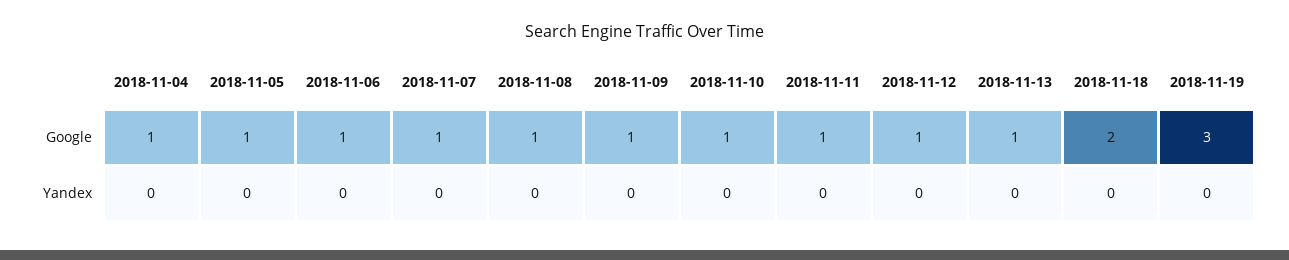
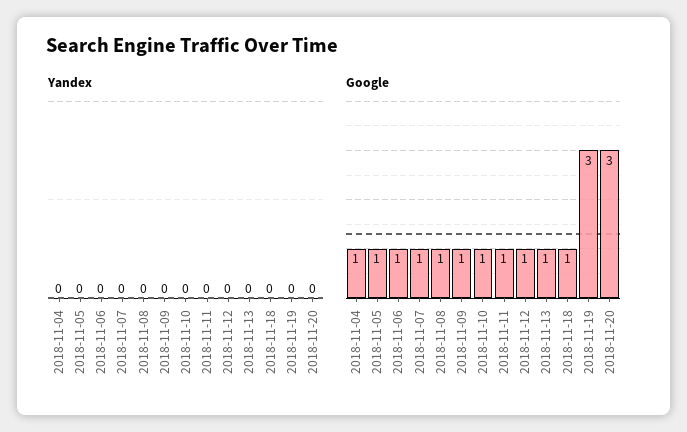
Google, 2018-11-18: 2 -> 1
Yandex, 2018-11-20: none -> 0
Google, 2018-11-20: none -> 3

